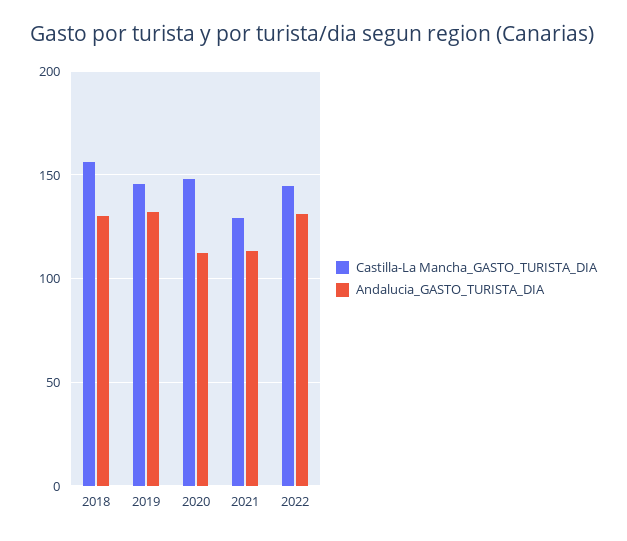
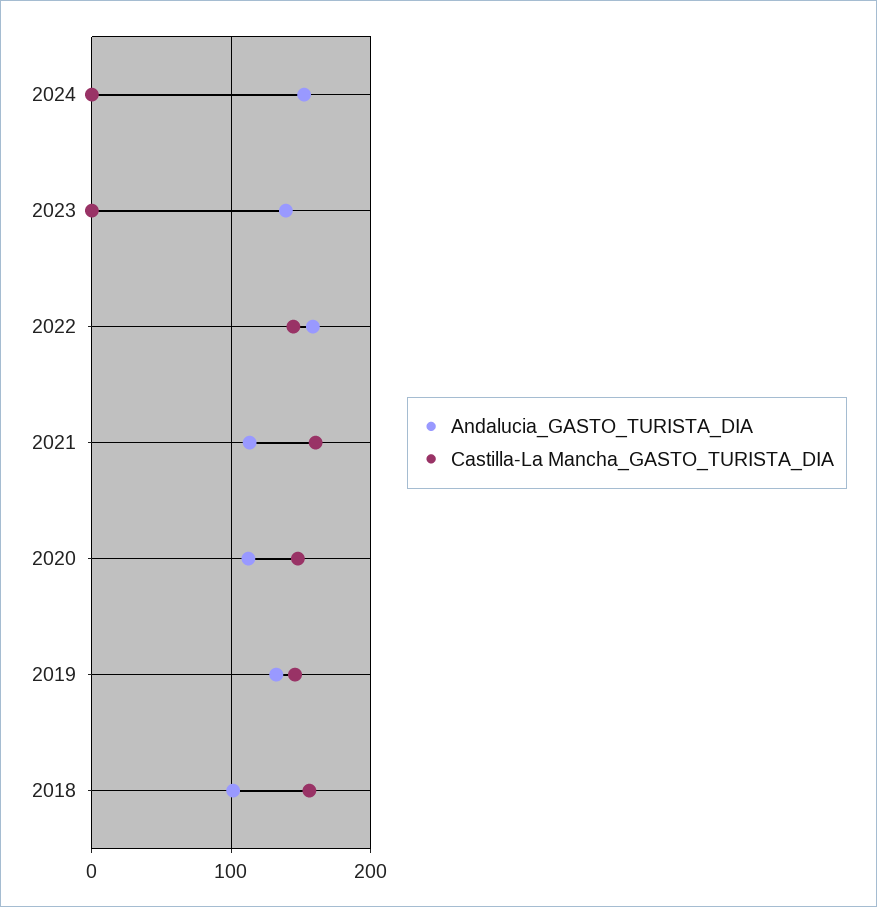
Andalucia_GASTO_TURISTA_DIA, 2018: 130 -> 100
Castilla-La Mancha_GASTO_TURISTA_DIA, 2021: 130 -> 160
Andalucia_GASTO_TURISTA_DIA, 2022: 130 -> 160
Andalucia_GASTO_TURISTA_DIA, 2024: none -> 150
Castilla-La Mancha_GASTO_TURISTA_DIA, 2024: none -> 0
Andalucia_GASTO_TURISTA_DIA, 2023: none -> 140
Castilla-La Mancha_GASTO_TURISTA_DIA, 2023: none -> 0

